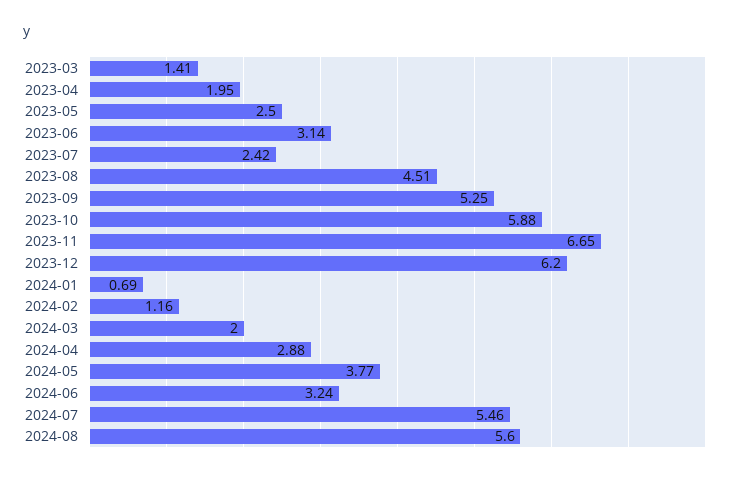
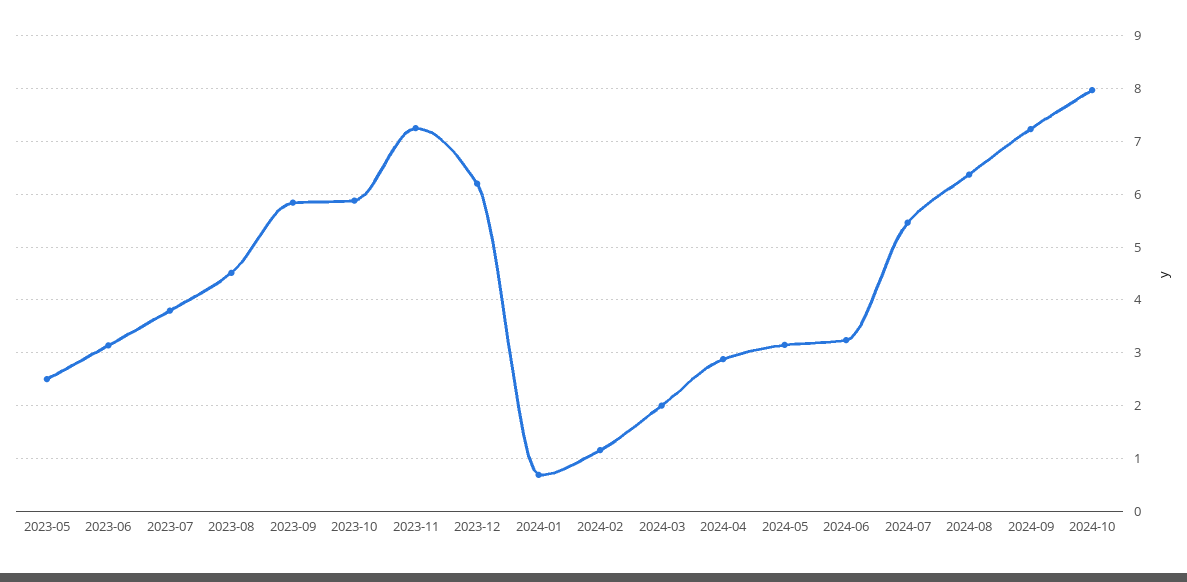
2023-03: 1.41 -> none
2023-04: 1.95 -> none
2023-07: 2.42 -> 3.8
2023-09: 5.25 -> 5.8
2023-11: 6.65 -> 7.2
2024-05: 3.77 -> 3.2
2024-08: 5.6 -> 6.4
2024-09: none -> 7.2
2024-10: none -> 8

